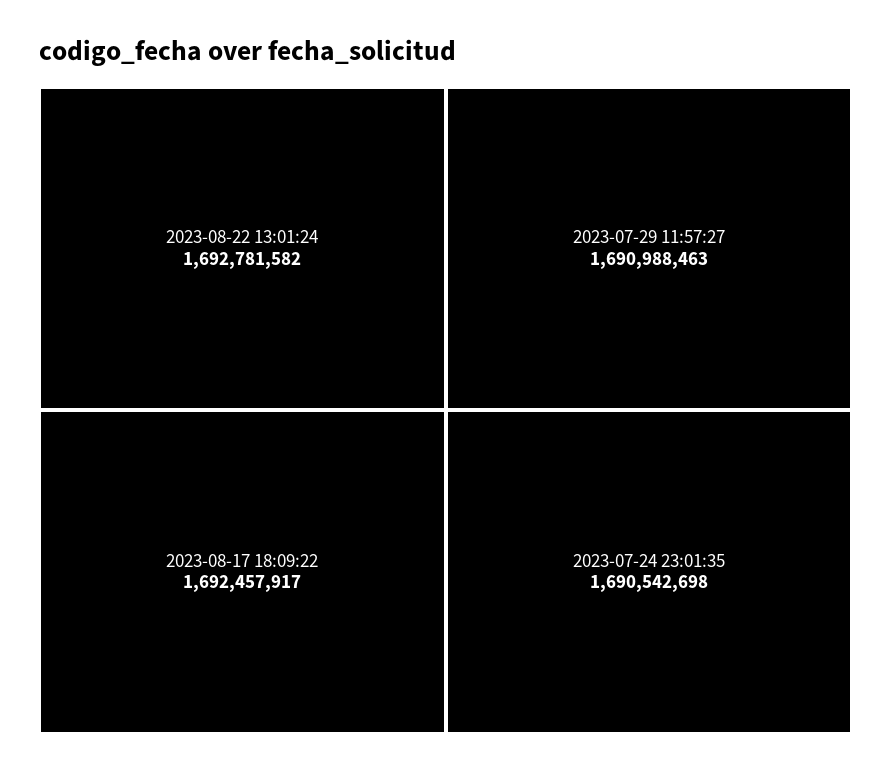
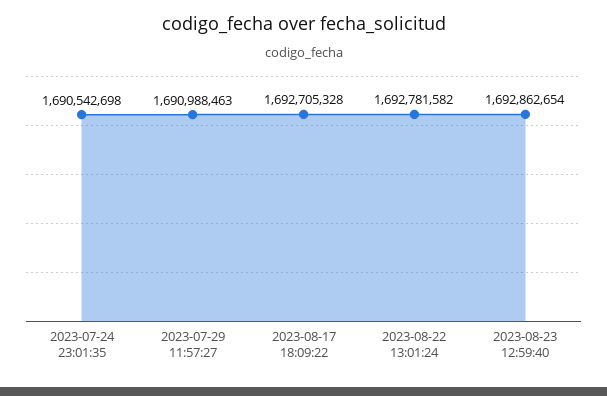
2023-08-17 18:09:22: 1692457917 -> 1692705328
2023-08-23 12:59:40: none -> 1692862654

